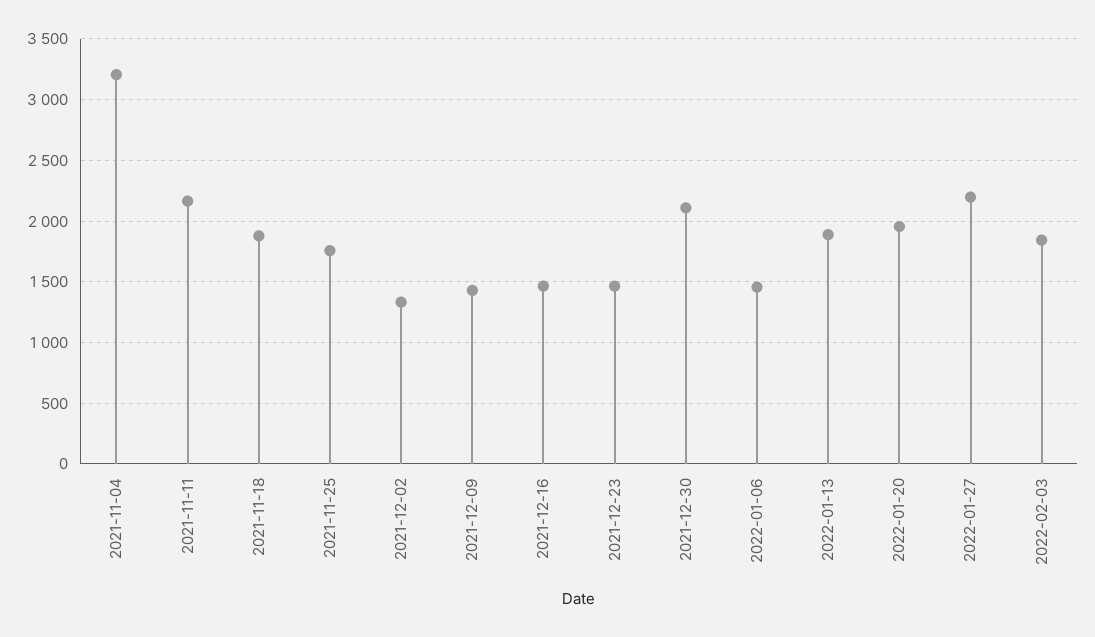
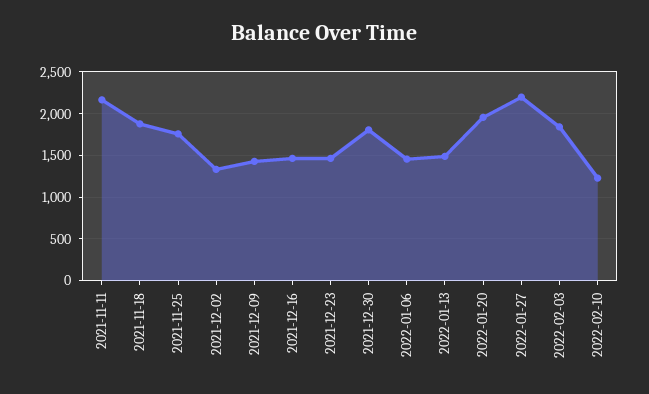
2021-11-04: 3200 -> none
2021-12-30: 2100 -> 1800
2022-01-13: 1900 -> 1500
2022-02-10: none -> 1200

